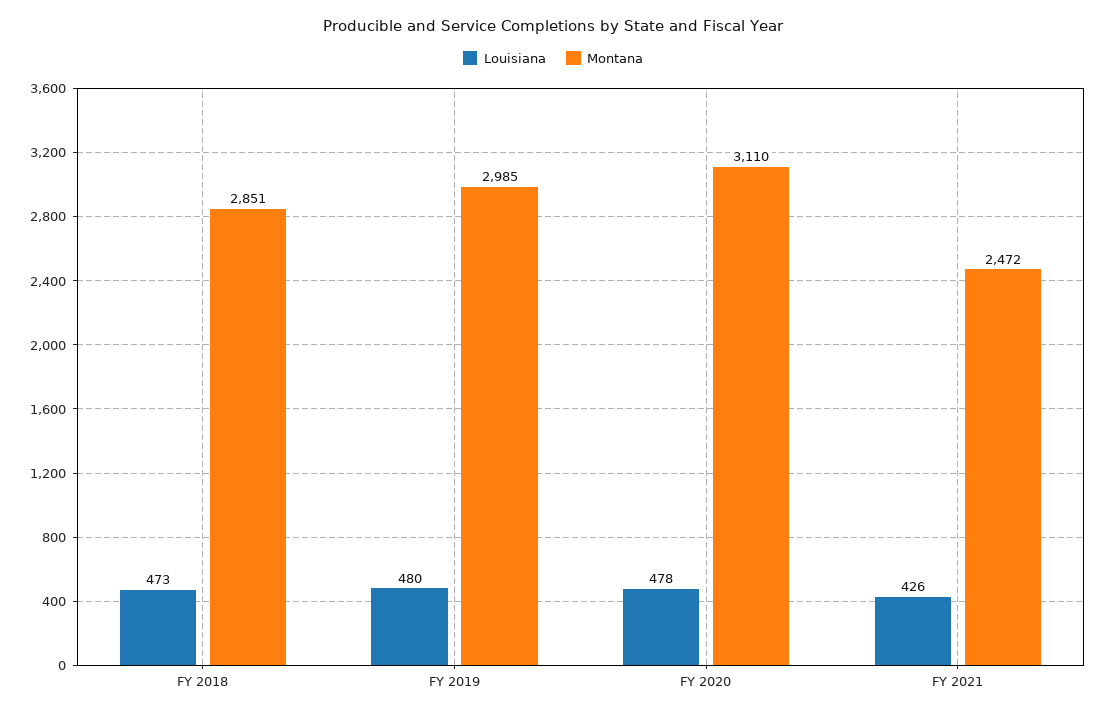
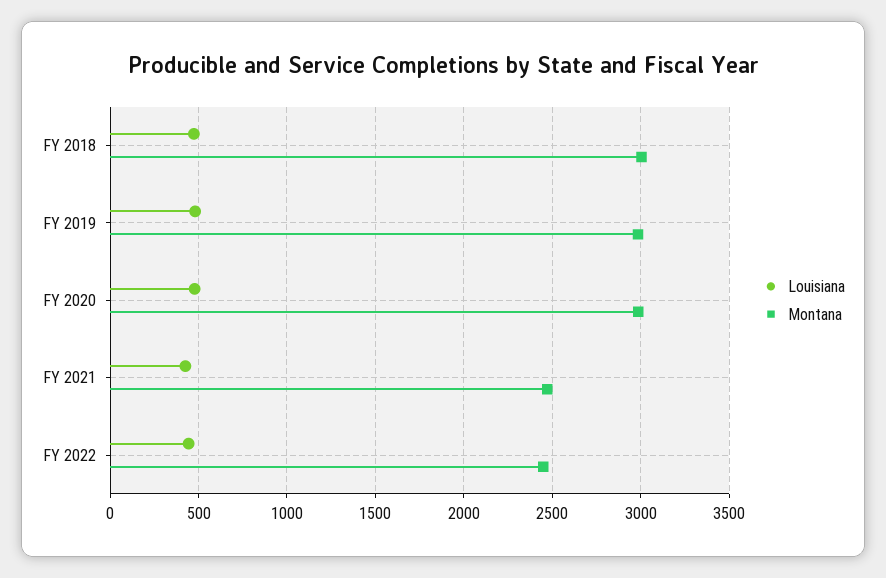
Montana, FY 2018: 2851 -> 3000
Montana, FY 2020: 3110 -> 3000
Louisiana, FY 2022: none -> 450
Montana, FY 2022: none -> 2450

